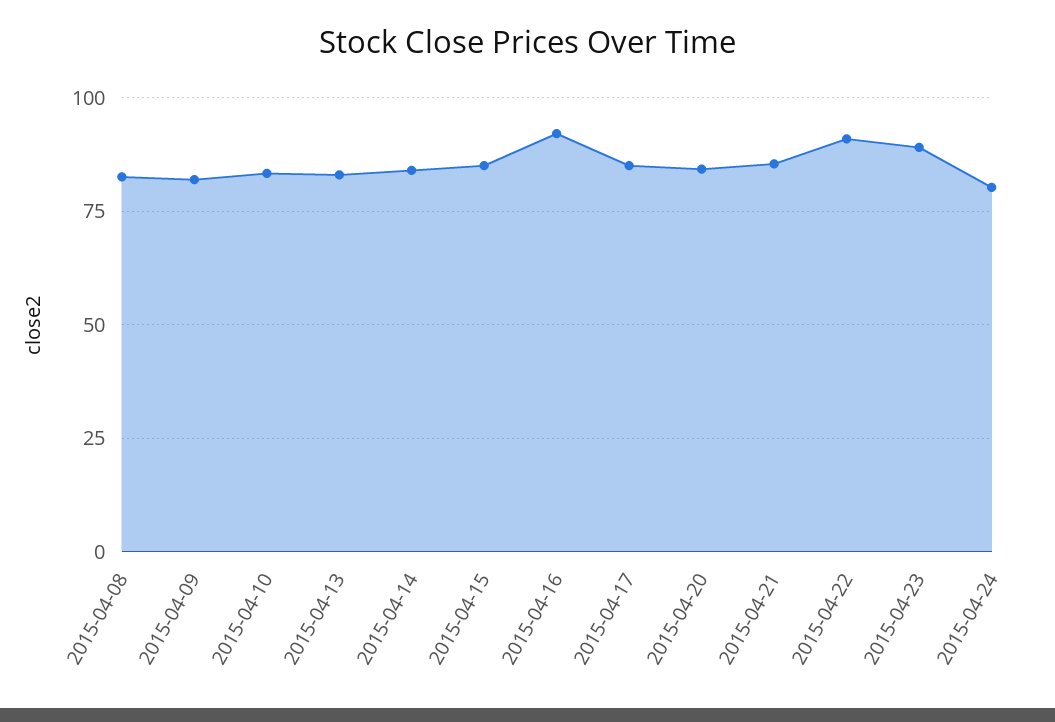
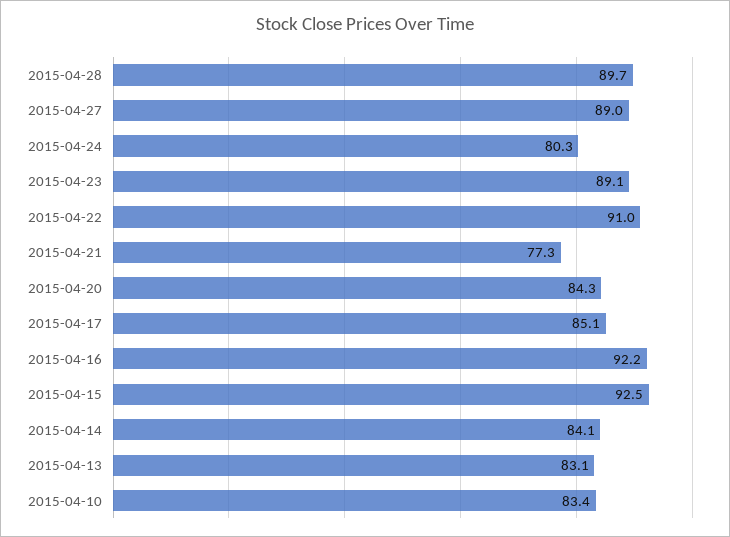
2015-04-08: 82.5 -> none
2015-04-09: 82.5 -> none
2015-04-15: 85 -> 92.5
2015-04-21: 85 -> 77.3
2015-04-28: none -> 89.7
2015-04-27: none -> 89

